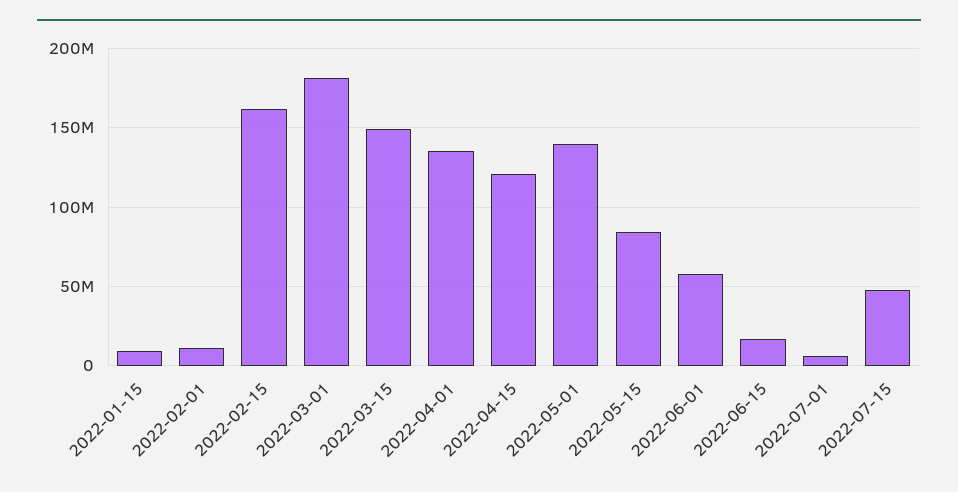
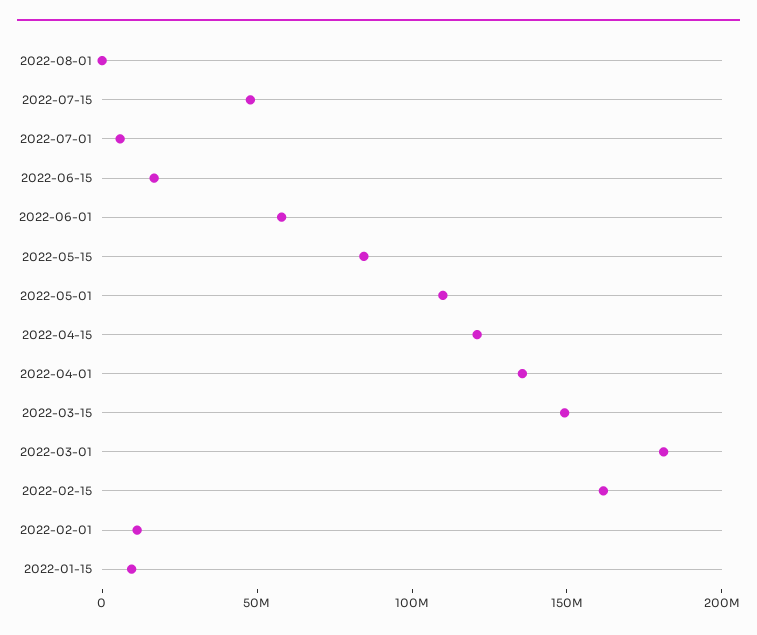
2022-05-01: 140000000 -> 110000000
2022-08-01: none -> 0

